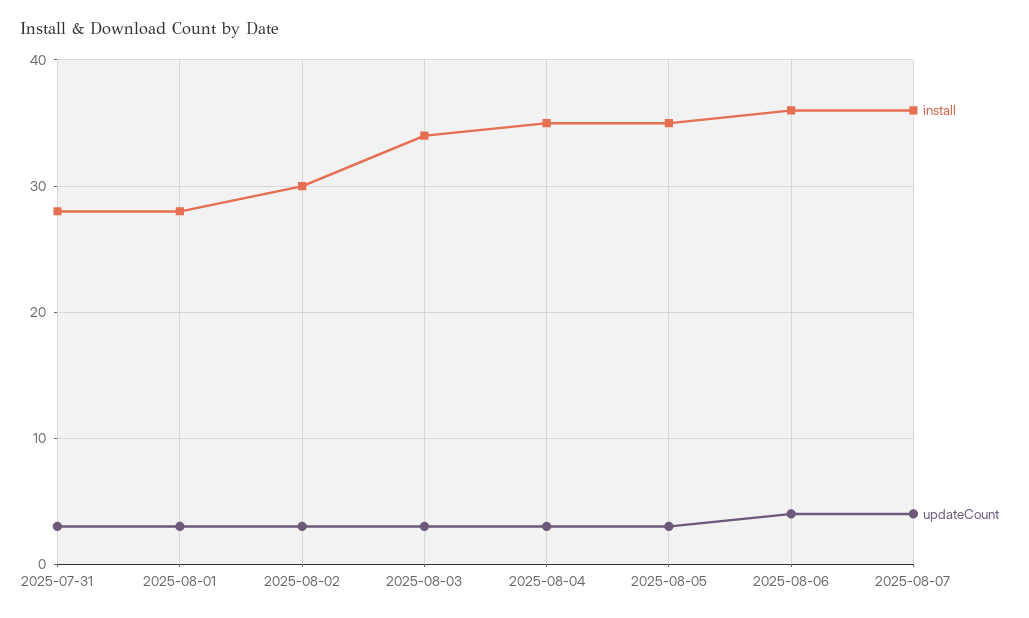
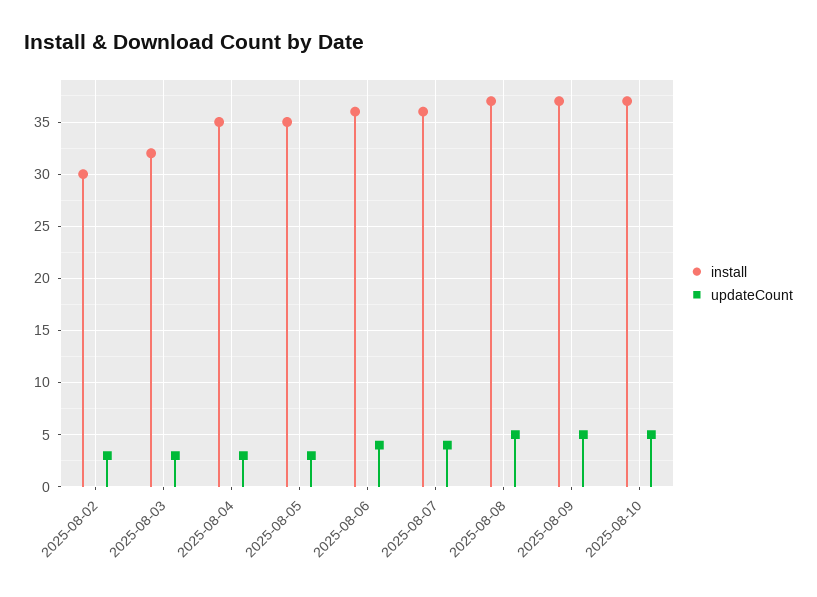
install, 2025-07-31: 28 -> none
updateCount, 2025-07-31: 3 -> none
install, 2025-08-01: 28 -> none
updateCount, 2025-08-01: 3 -> none
install, 2025-08-03: 34 -> 32
install, 2025-08-08: none -> 37
updateCount, 2025-08-08: none -> 5
install, 2025-08-09: none -> 37
updateCount, 2025-08-09: none -> 5
install, 2025-08-10: none -> 37
updateCount, 2025-08-10: none -> 5

